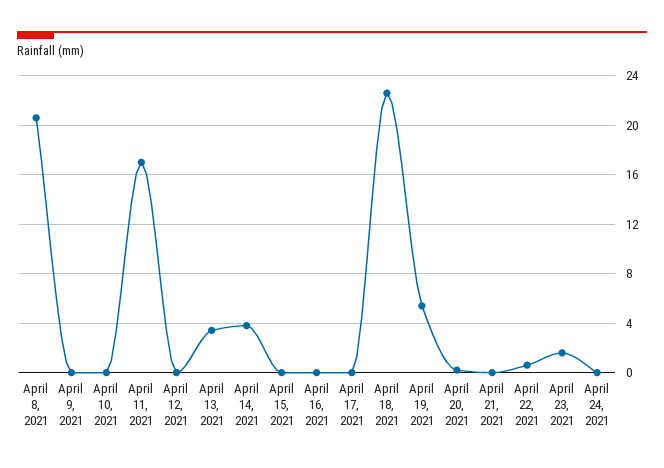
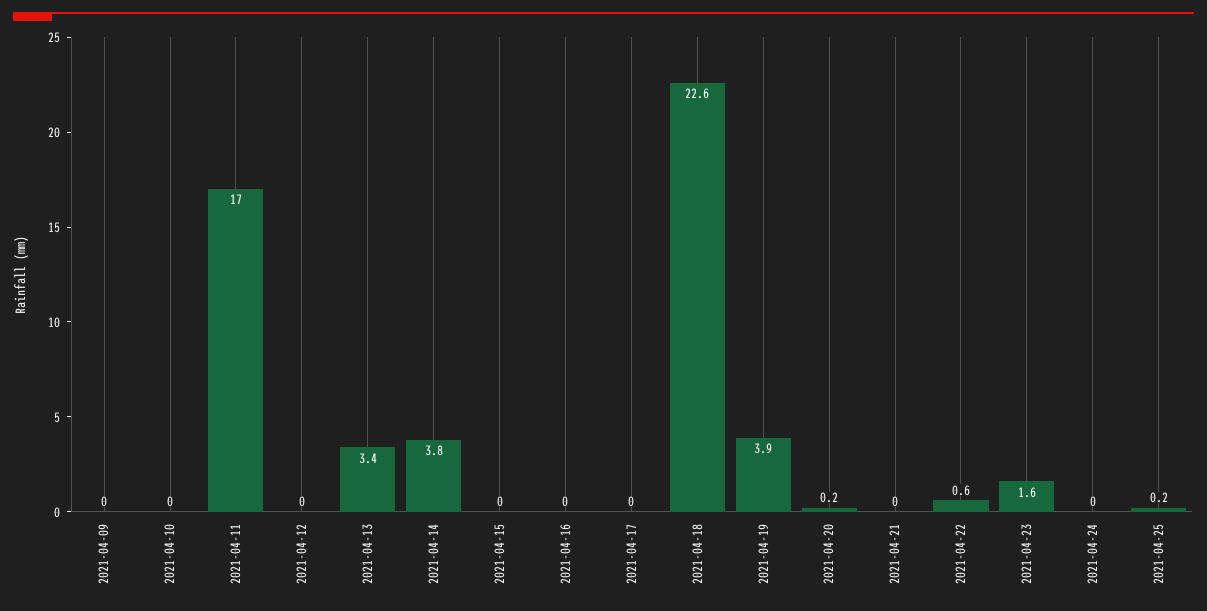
April 8, 2021: 20.5 -> none
April 19, 2021: 5.5 -> 3.9
2021-04-25: none -> 0.2

